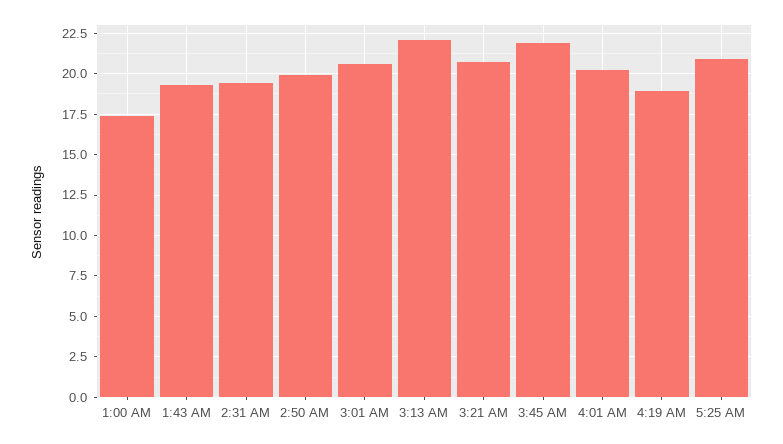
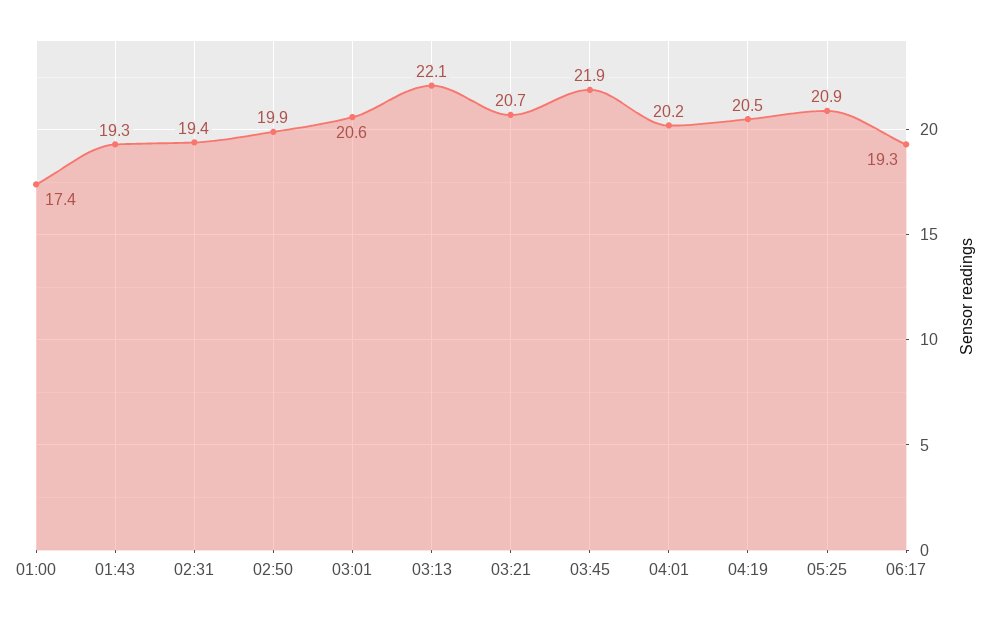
4:19 AM: 19 -> 20.5
06:17: none -> 19.3

